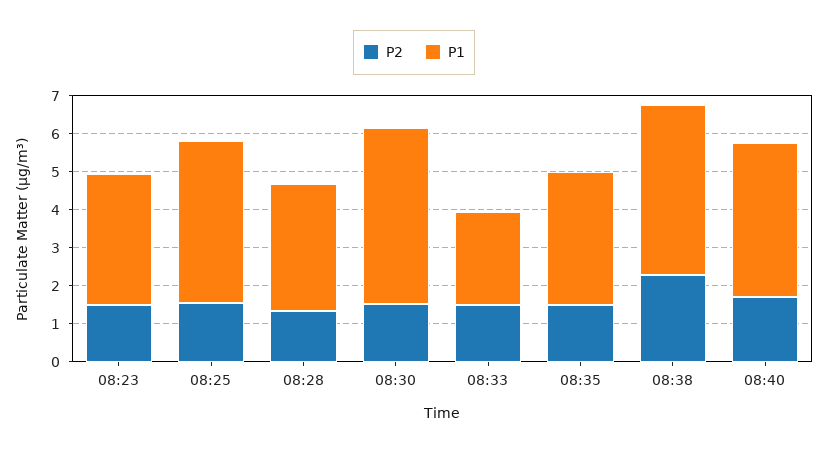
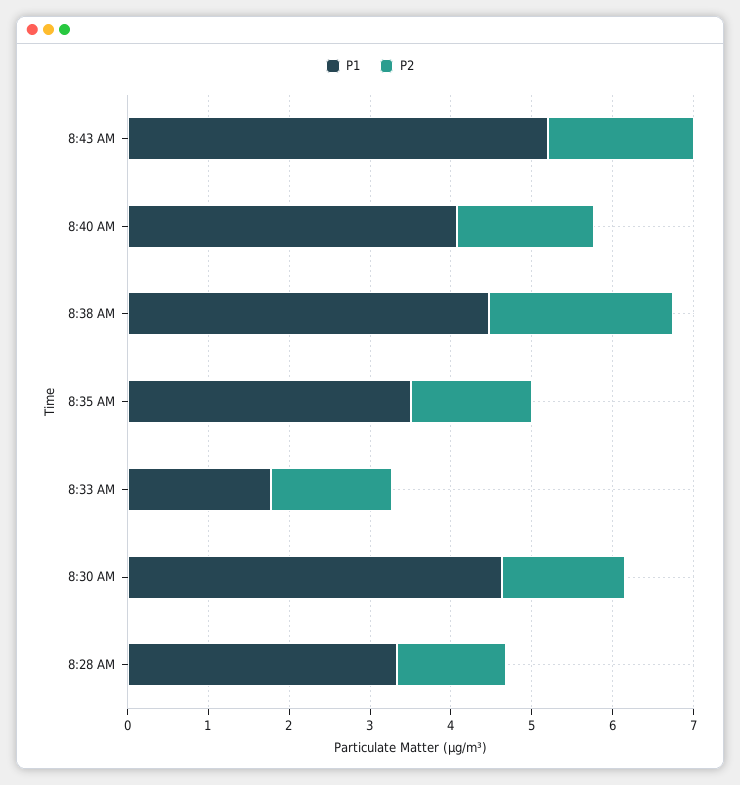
P2, 08:23: 1.5 -> none
P1, 08:23: 3.5 -> none
P2, 08:25: 1.5 -> none
P1, 08:25: 4.25 -> none
P1, 08:33: 2.5 -> 1.8
P1, 8:43 AM: none -> 5.2
P2, 8:43 AM: none -> 1.8

